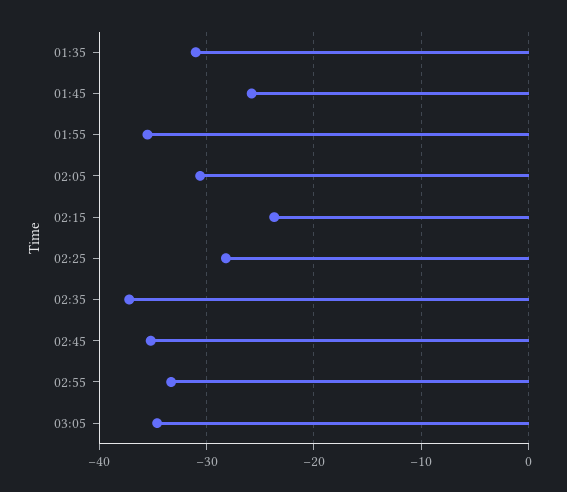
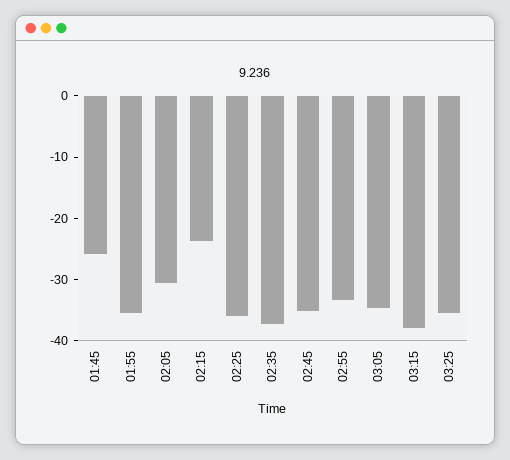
01:35: -31 -> none
02:25: -28 -> -36
03:15: none -> -38
03:25: none -> -36

